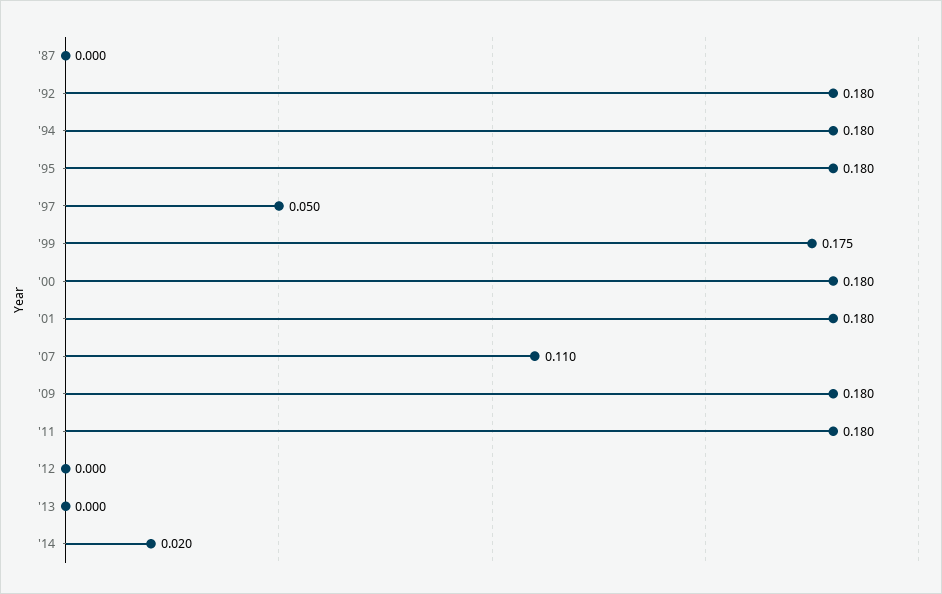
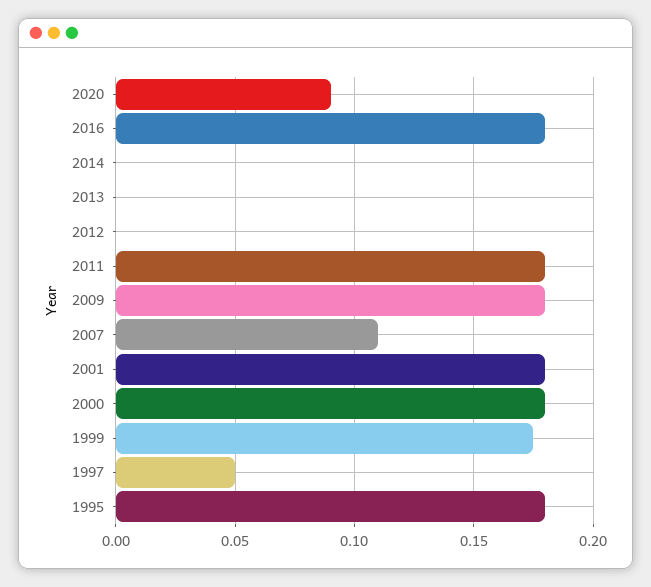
'87: 0 -> none
'92: 0.18 -> none
'94: 0.18 -> none
'14: 0.02 -> 0
2020: none -> 0.09
2016: none -> 0.18

